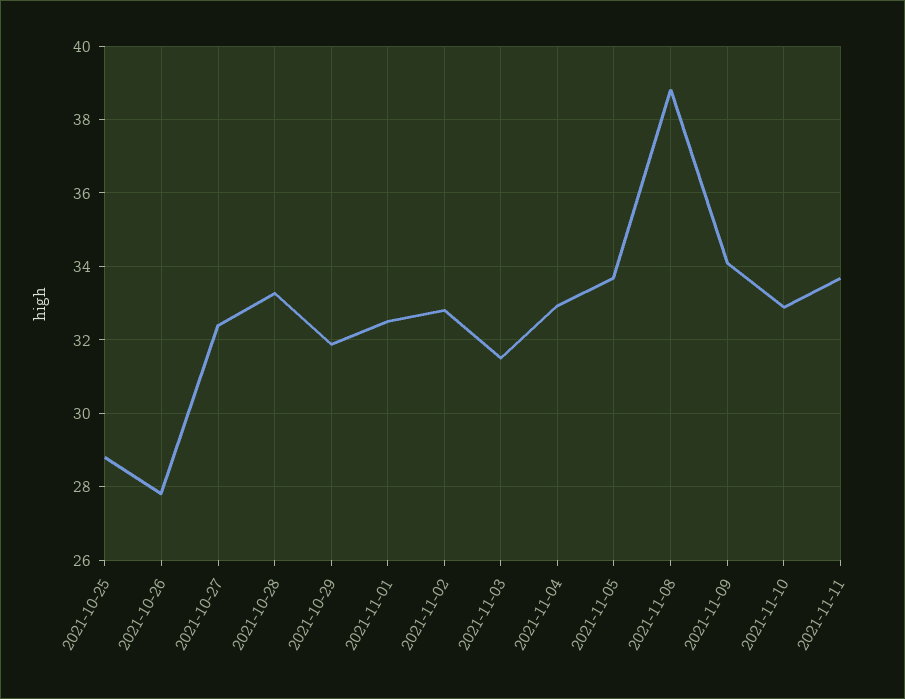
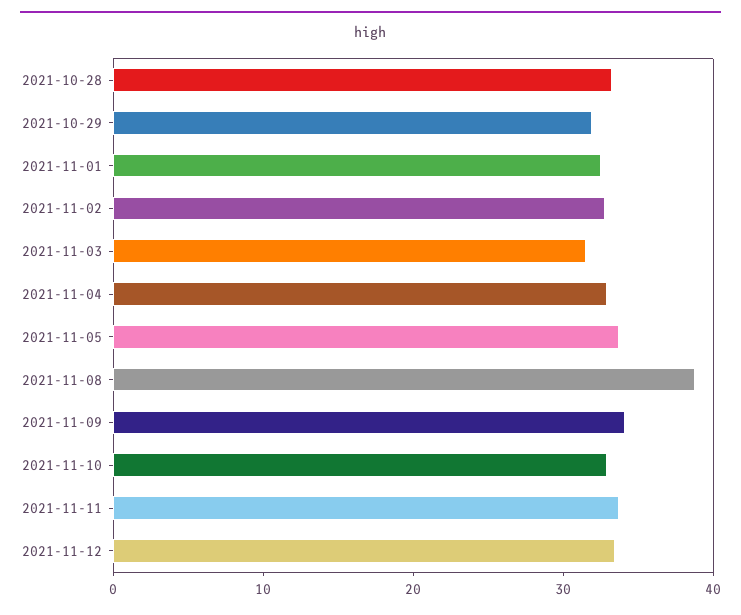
2021-10-25: 28.8 -> none
2021-10-26: 27.8 -> none
2021-10-27: 32.4 -> none
2021-11-12: none -> 34

